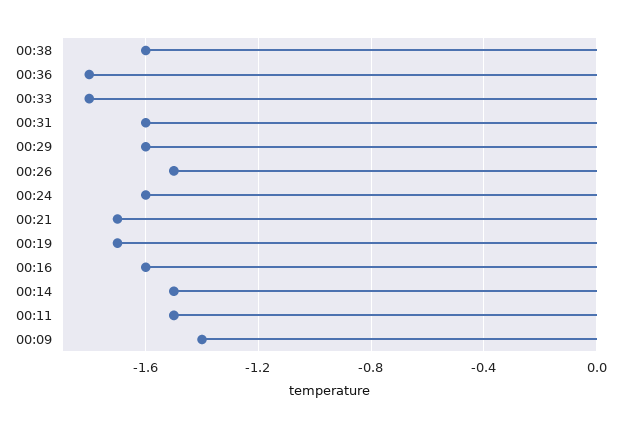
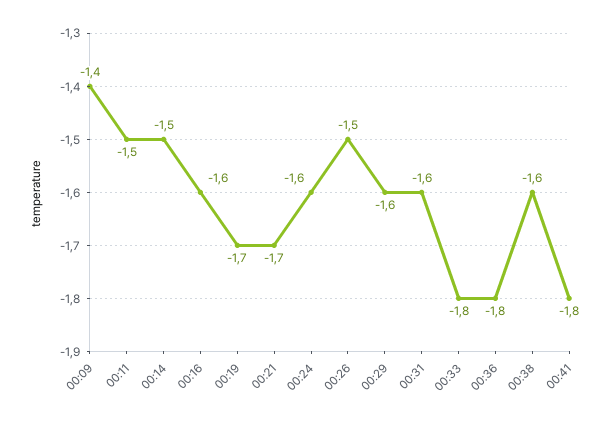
00:41: none -> -1.8

